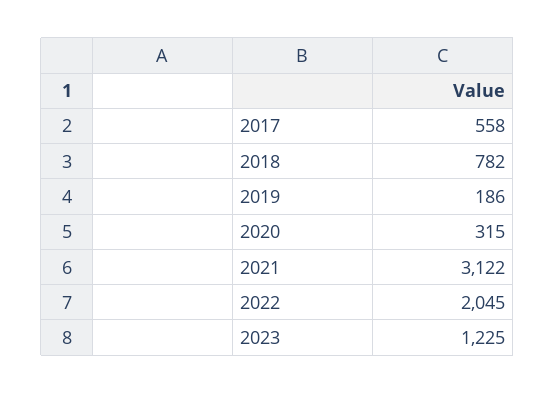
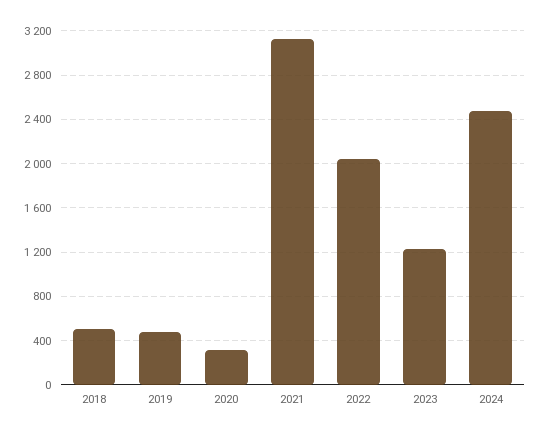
2017: 558 -> none
2018: 782 -> 500
2019: 186 -> 500
2024: none -> 2500

